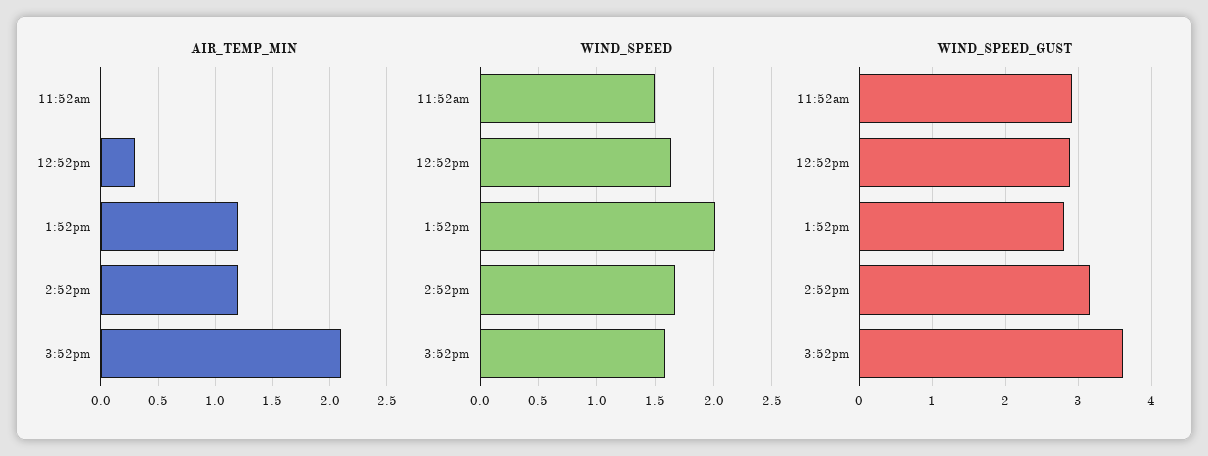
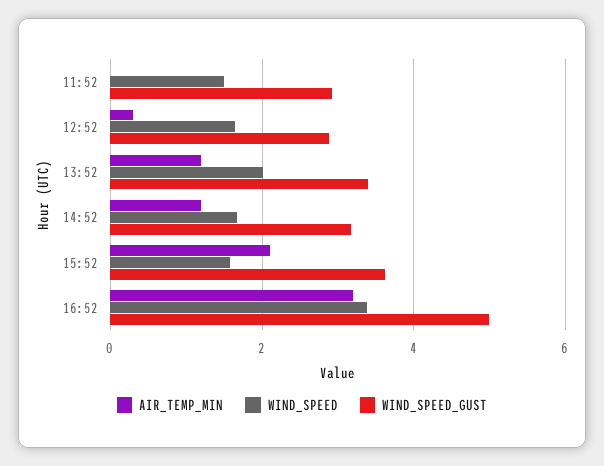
WIND_SPEED_GUST, 1:52pm: 2.8 -> 3.4
AIR_TEMP_MIN, 16:52: none -> 3.2
WIND_SPEED, 16:52: none -> 3.4
WIND_SPEED_GUST, 16:52: none -> 5

